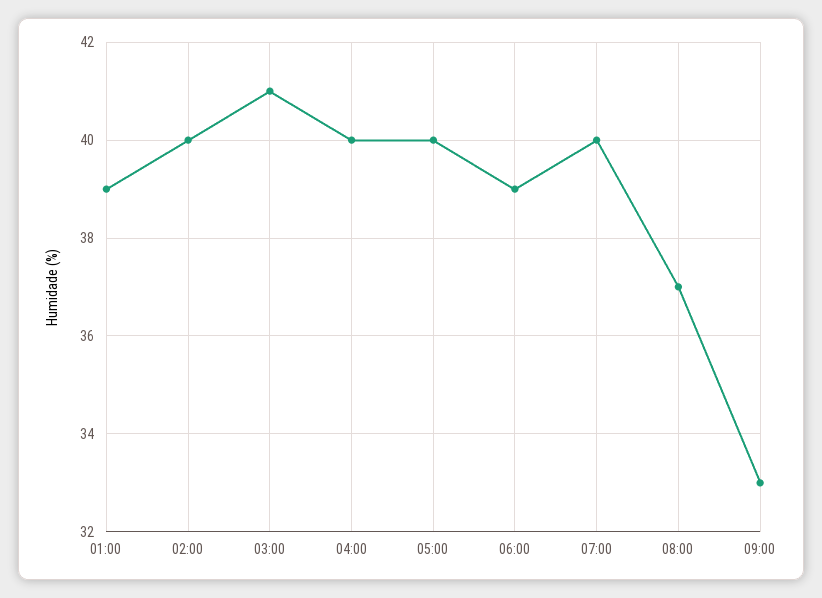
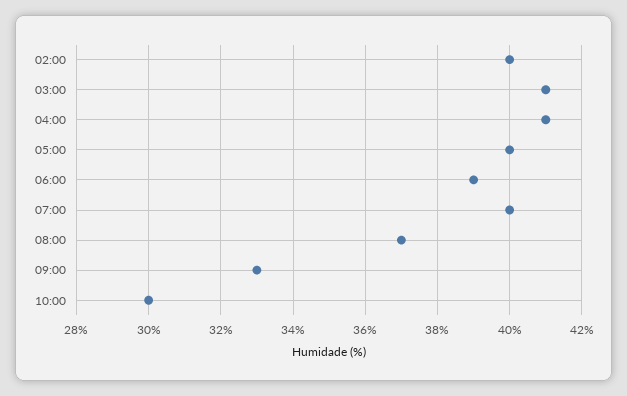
01:00: 39 -> none
04:00: 40 -> 41
10:00: none -> 30

